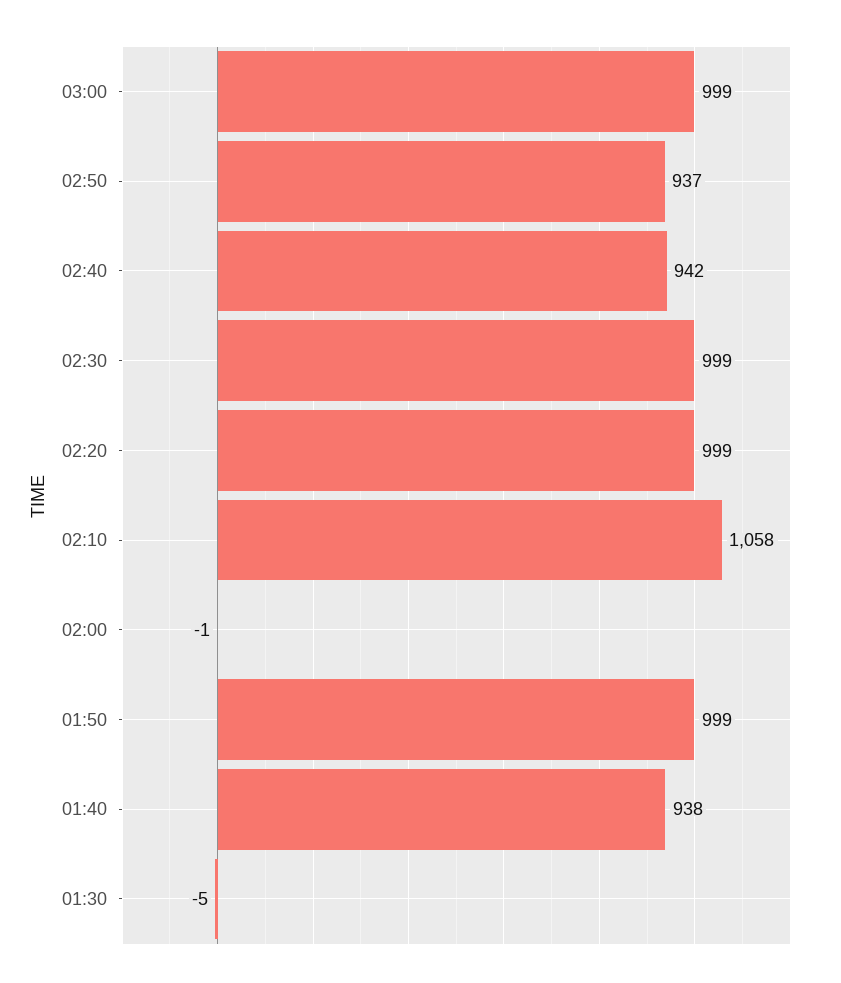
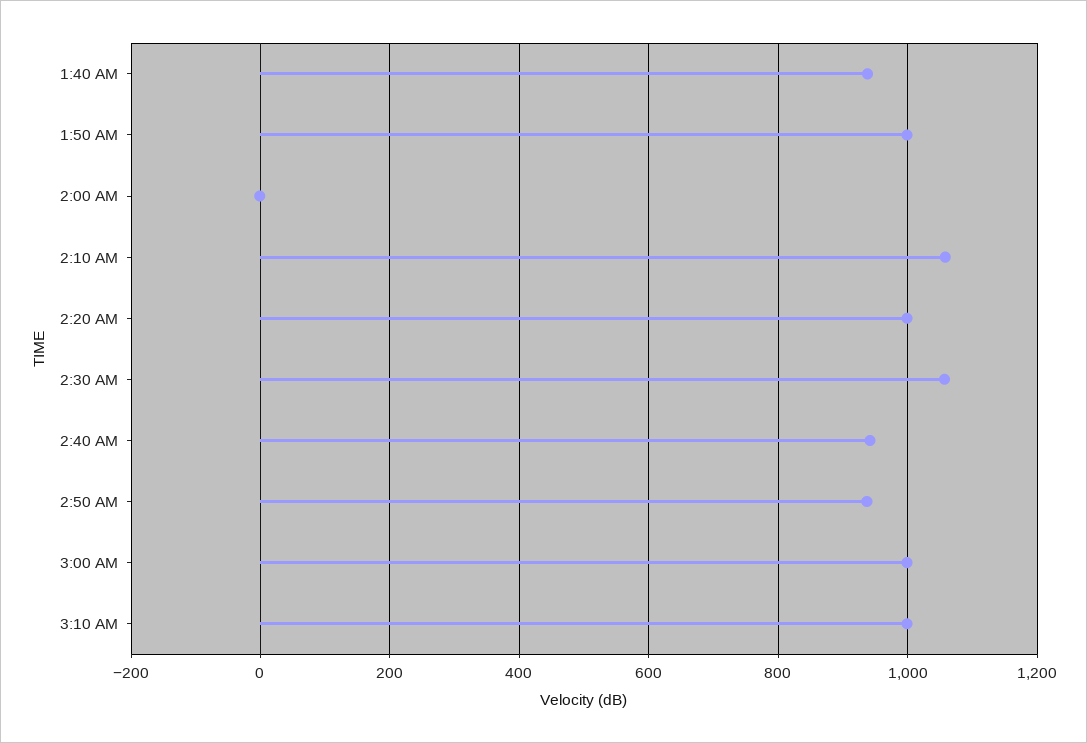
02:30: 999 -> 1060
01:30: -5 -> none
3:10 AM: none -> 1000

